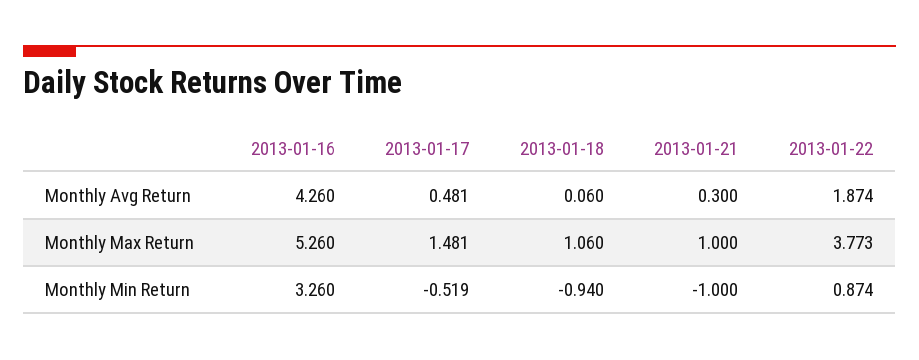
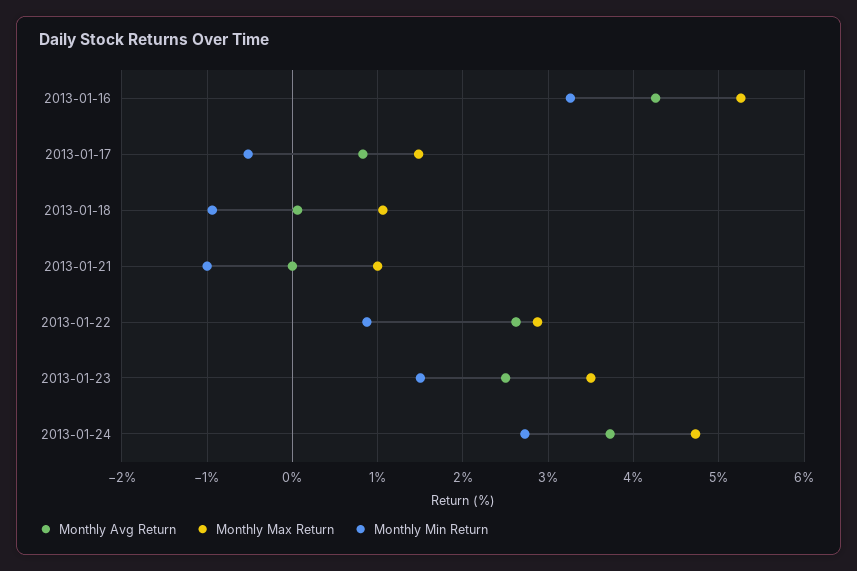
Monthly Avg Return, 2013-01-17: 0.481 -> 0.8
Monthly Avg Return, 2013-01-21: 0.3 -> 0
Monthly Avg Return, 2013-01-22: 1.874 -> 2.6
Monthly Max Return, 2013-01-22: 3.773 -> 2.9
Monthly Avg Return, 2013-01-23: none -> 2.5
Monthly Max Return, 2013-01-23: none -> 3.5
Monthly Min Return, 2013-01-23: none -> 1.5
Monthly Avg Return, 2013-01-24: none -> 3.7
Monthly Max Return, 2013-01-24: none -> 4.7
Monthly Min Return, 2013-01-24: none -> 2.7

